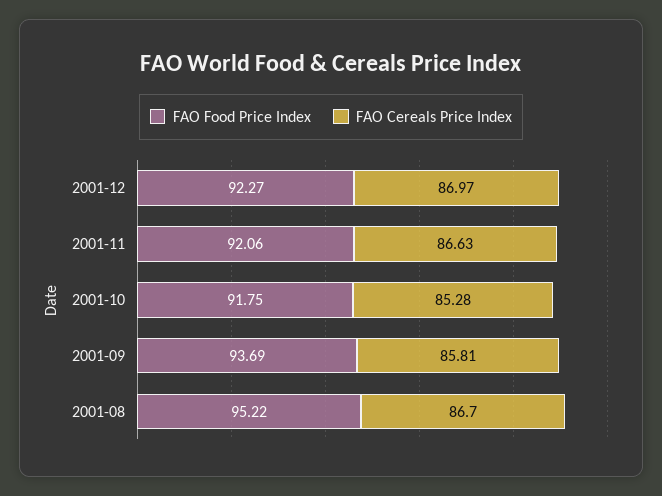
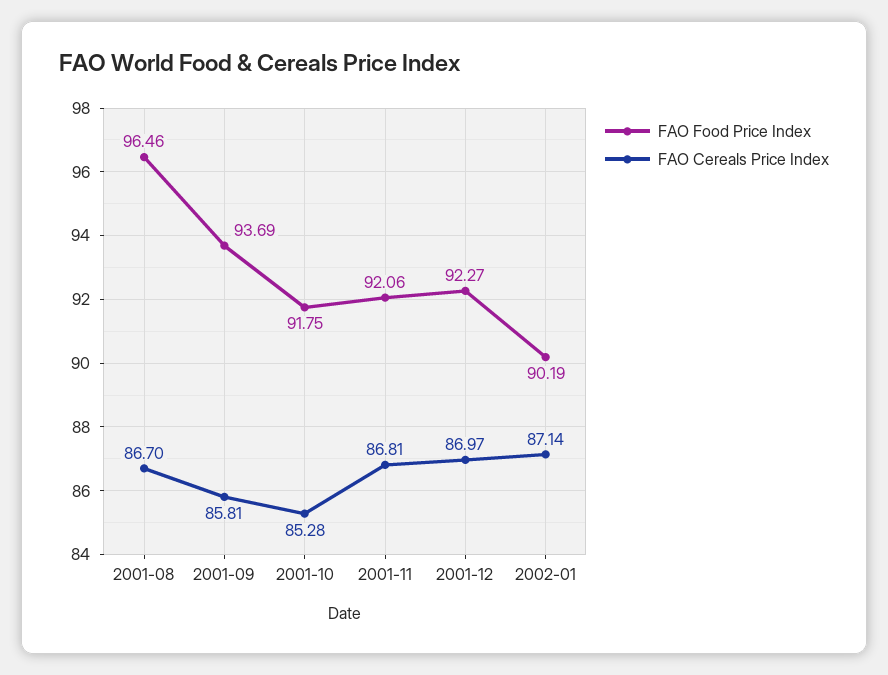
FAO Cereals Price Index, 2001-11: 86.63 -> 86.81
FAO Food Price Index, 2001-08: 95.22 -> 96.46
FAO Food Price Index, 2002-01: none -> 90.19
FAO Cereals Price Index, 2002-01: none -> 87.14

